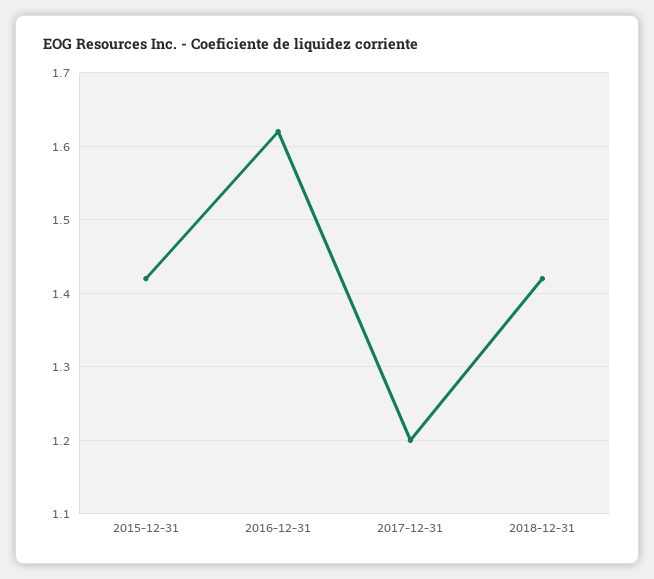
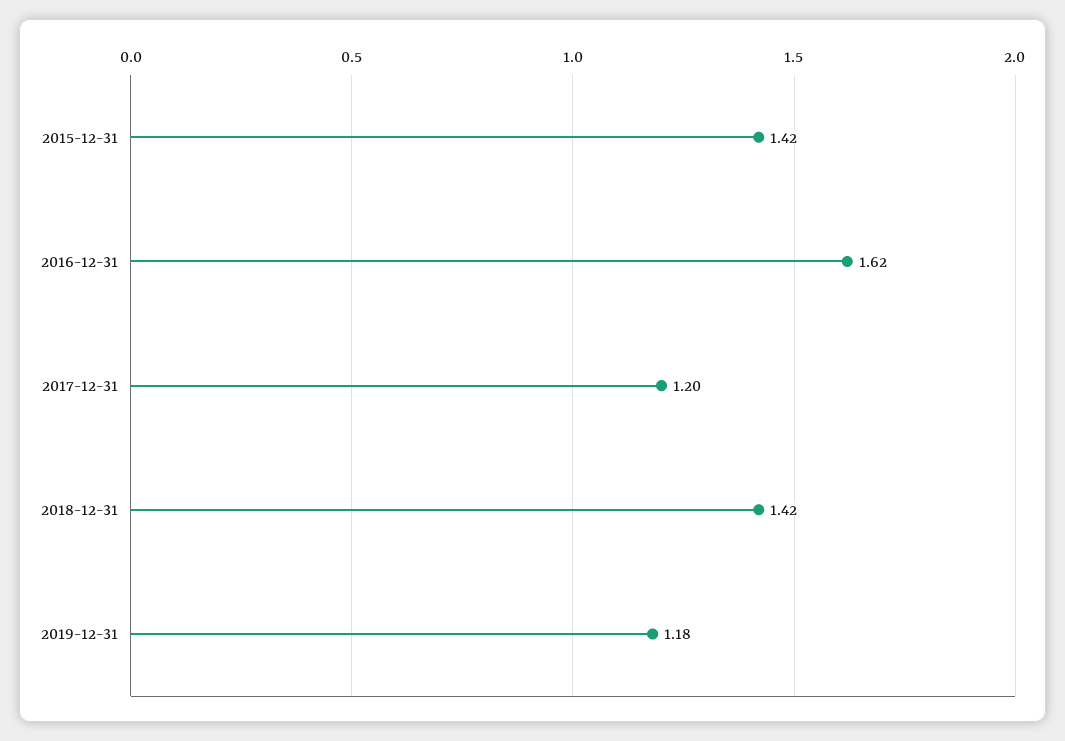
2019-12-31: none -> 1.18

